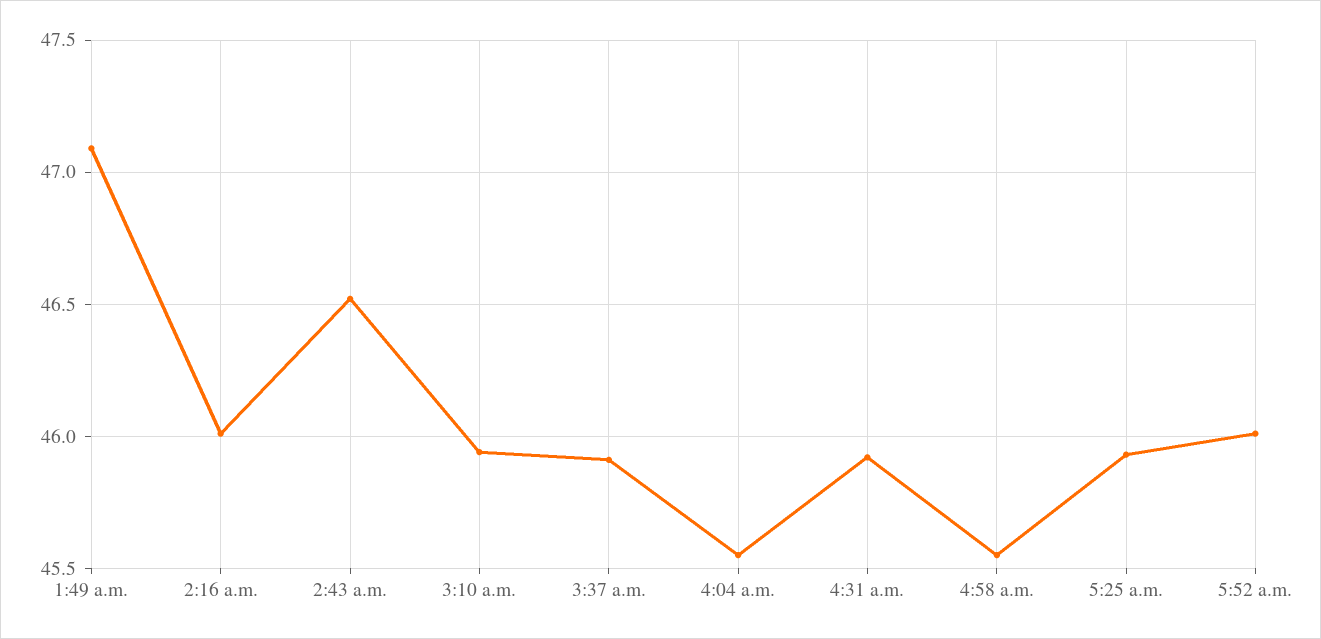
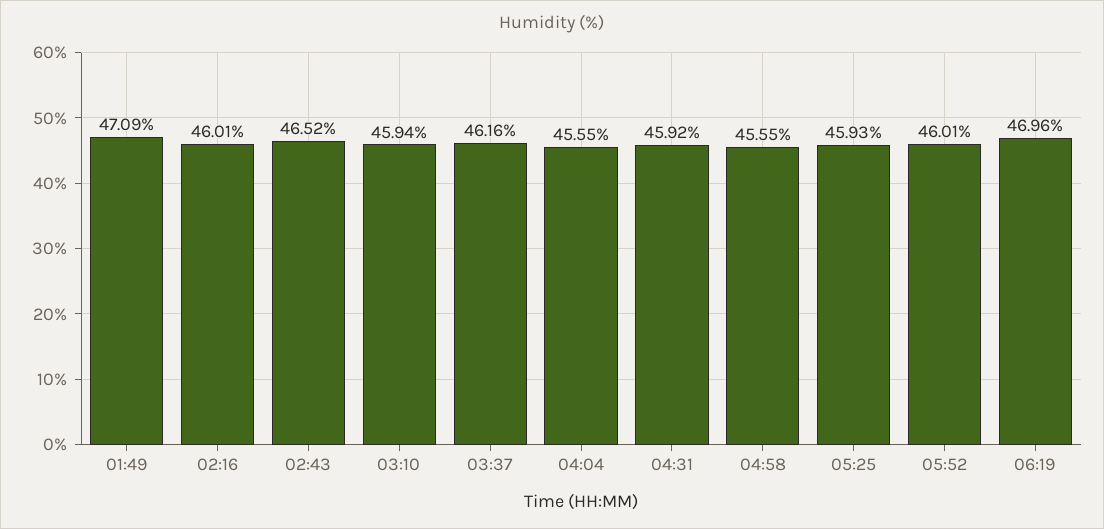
3:37 a.m.: 45.9 -> 46.16
06:19: none -> 46.96

